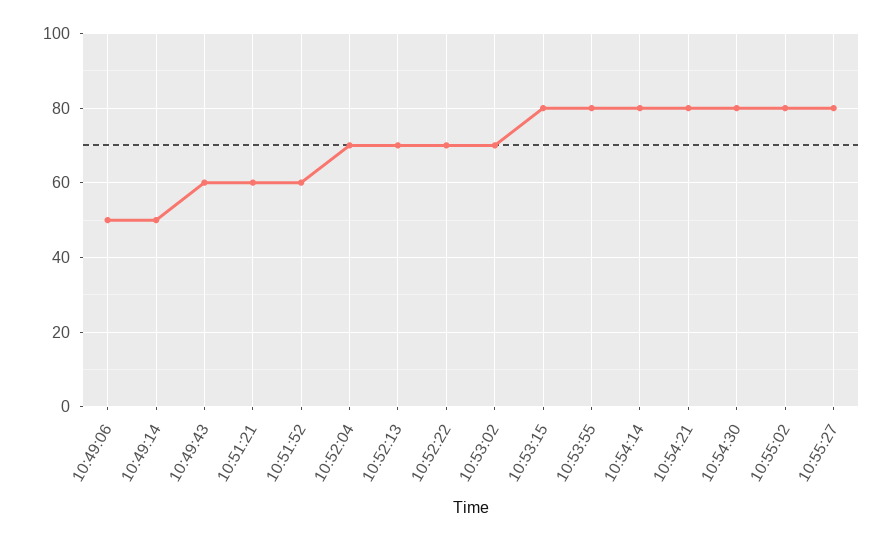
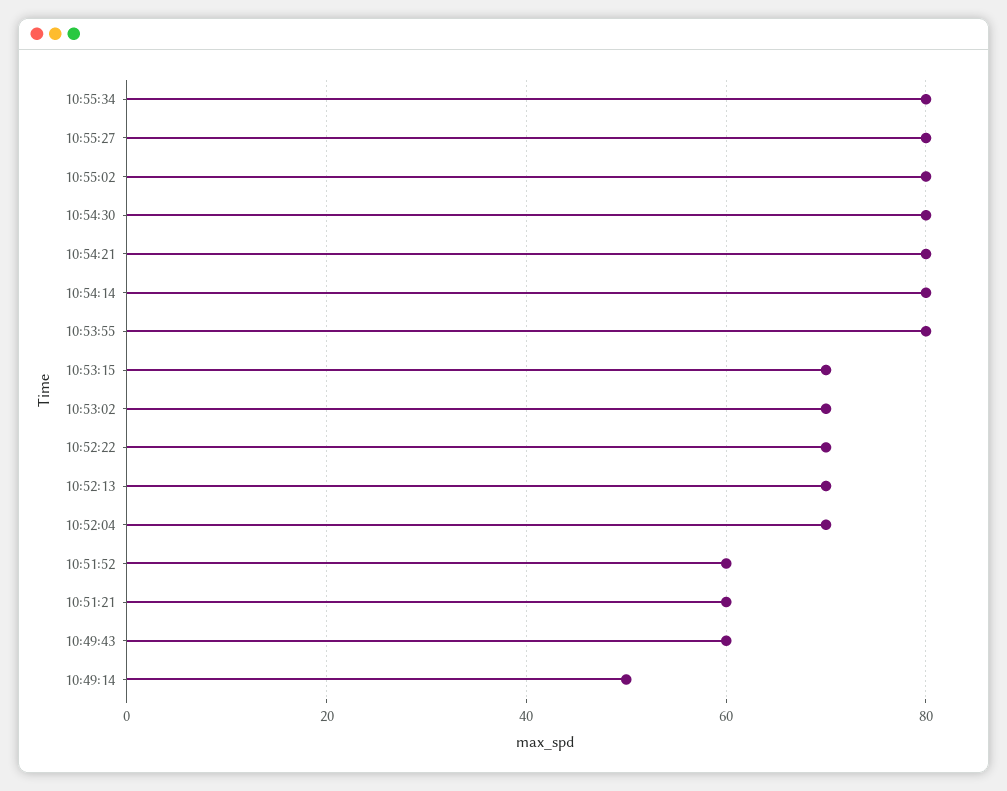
10:49:06: 50 -> none
10:53:15: 80 -> 70
10:55:34: none -> 80

